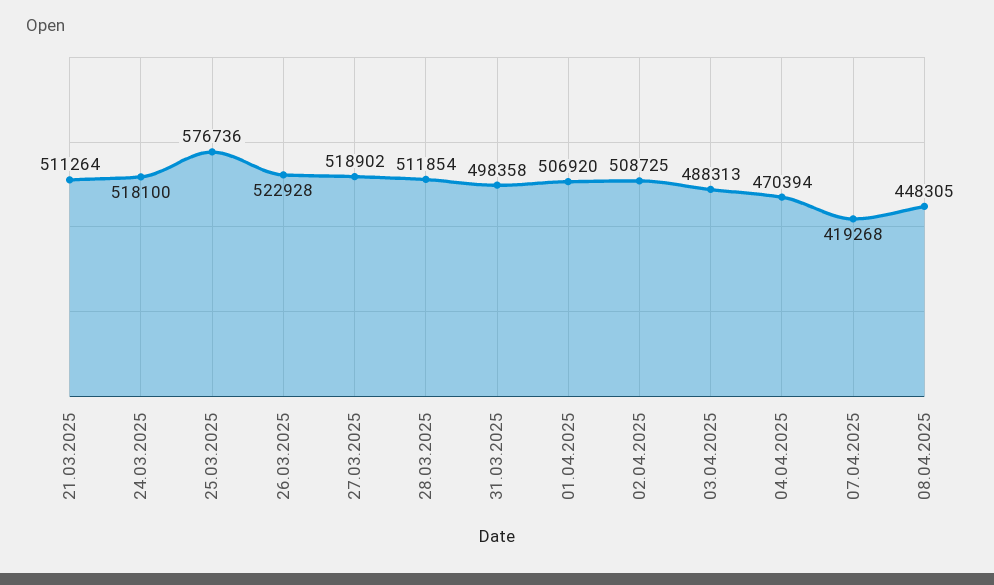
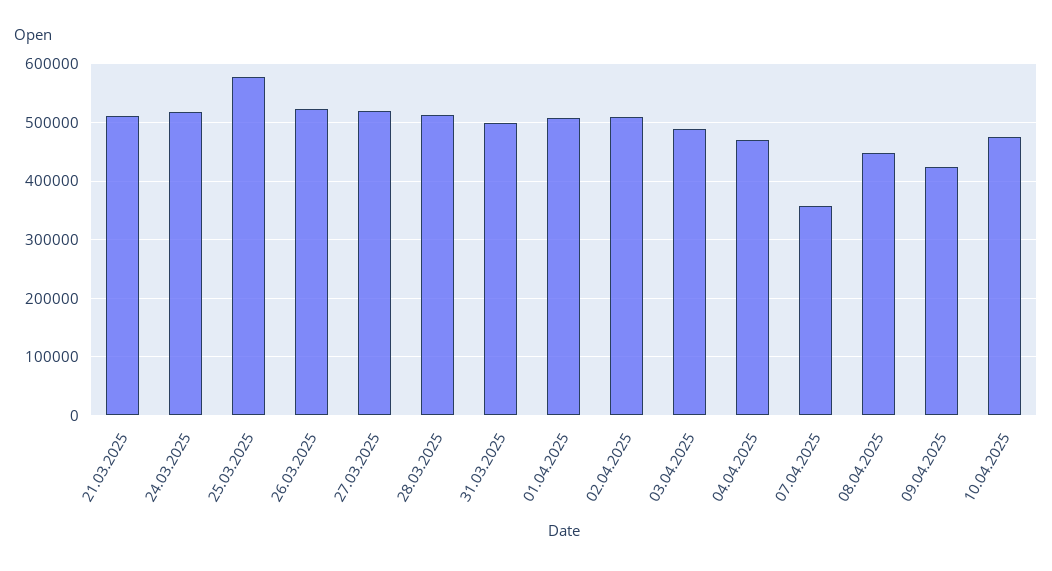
07.04.2025: 419268 -> 360000
09.04.2025: none -> 420000
10.04.2025: none -> 480000

